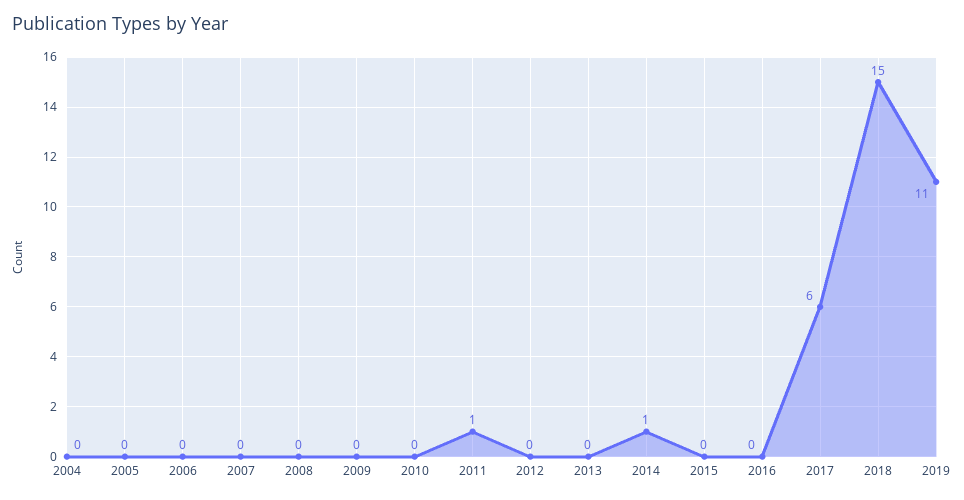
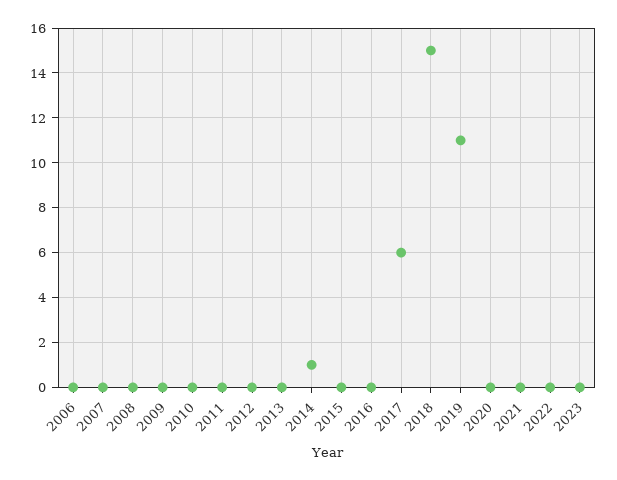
2004: 0 -> none
2005: 0 -> none
2011: 1 -> 0
2020: none -> 0
2021: none -> 0
2022: none -> 0
2023: none -> 0

